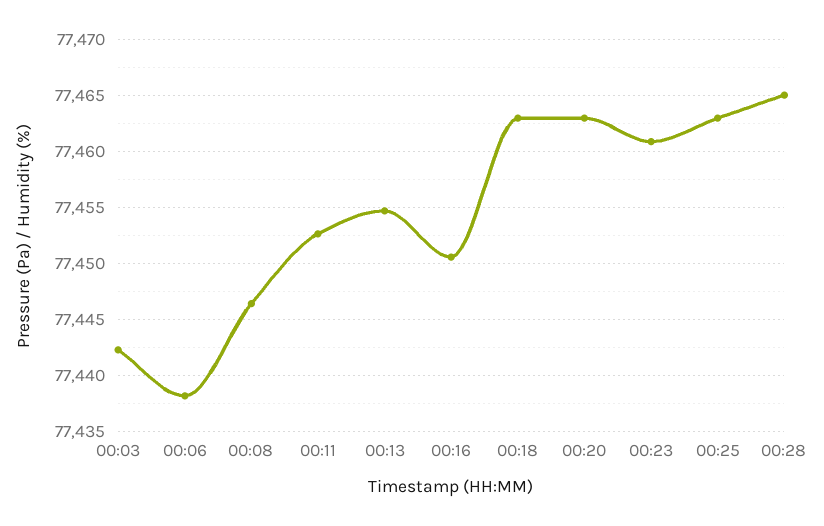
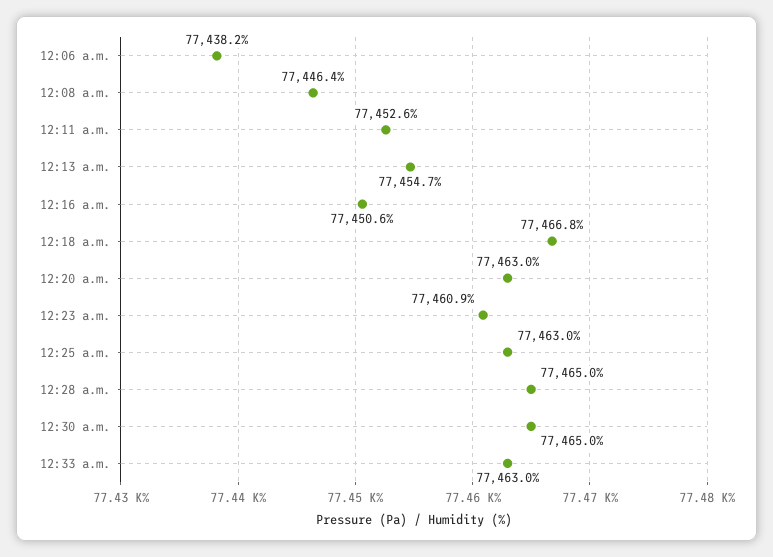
00:03: 77442 -> none
00:18: 77463 -> 77466.8
12:30 a.m.: none -> 77465
12:33 a.m.: none -> 77463

